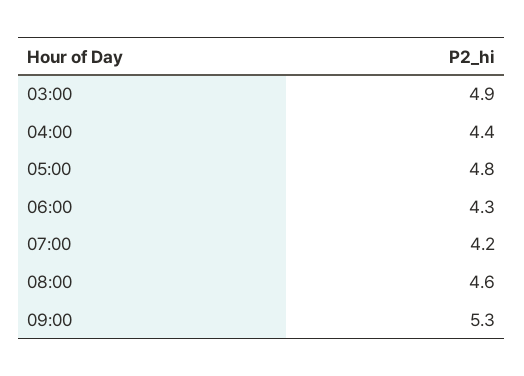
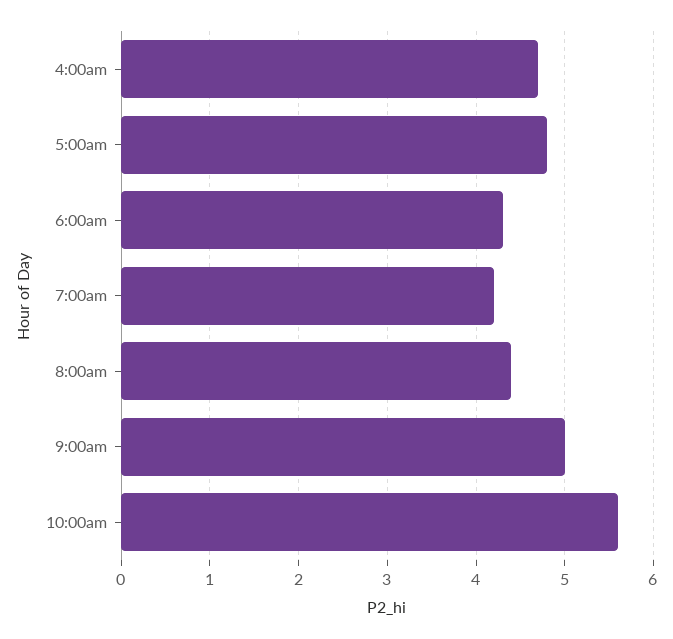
03:00: 4.9 -> none
04:00: 4.4 -> 4.7
08:00: 4.6 -> 4.4
09:00: 5.3 -> 5
10:00am: none -> 5.6

